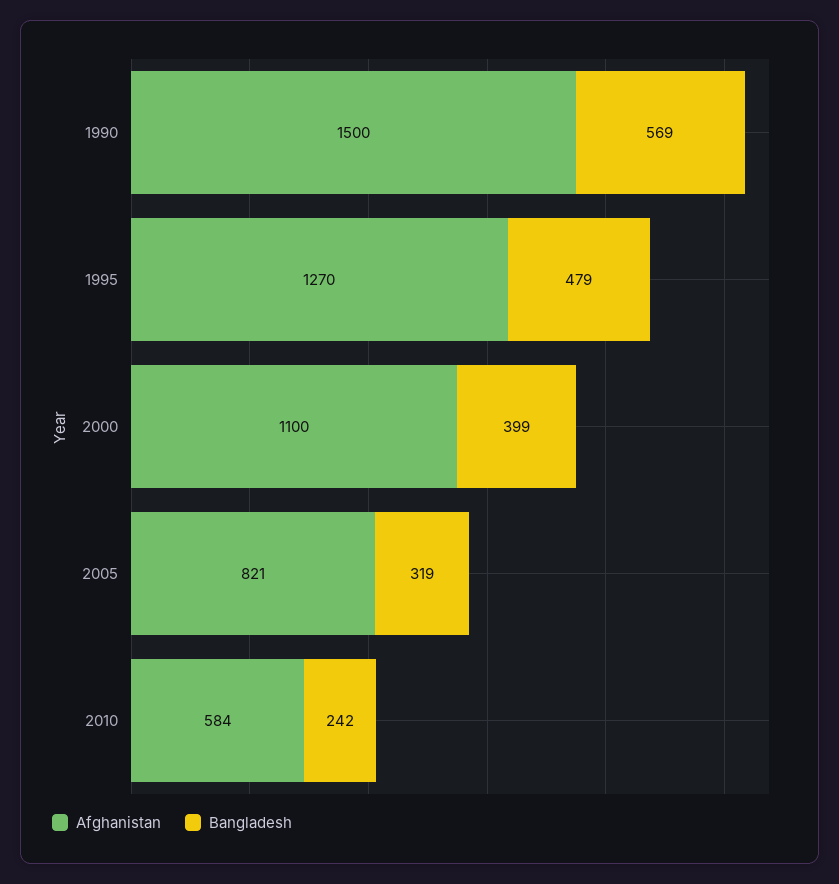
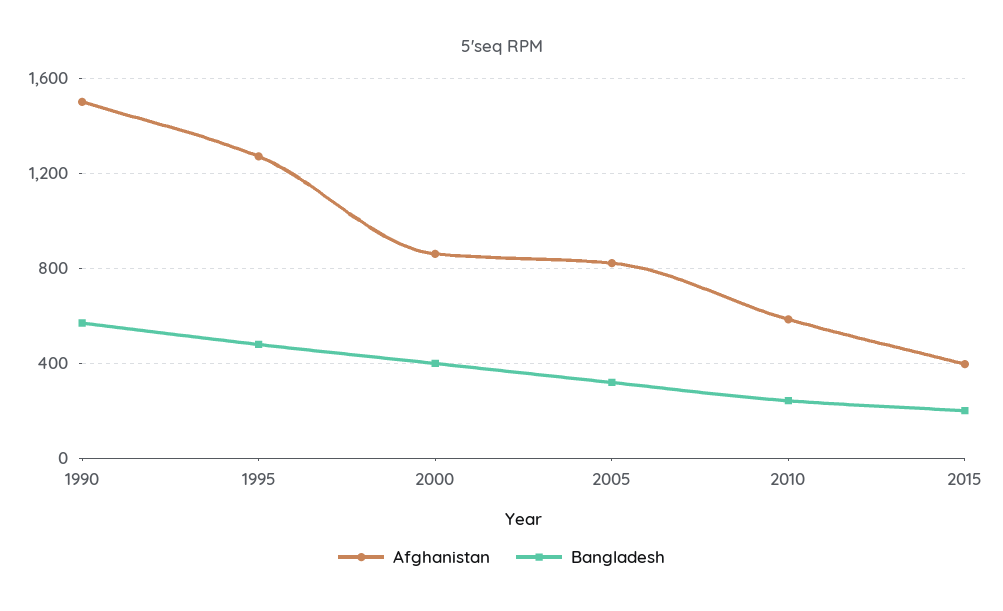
Afghanistan, 2000: 1100 -> 850
Afghanistan, 2015: none -> 400
Bangladesh, 2015: none -> 200

